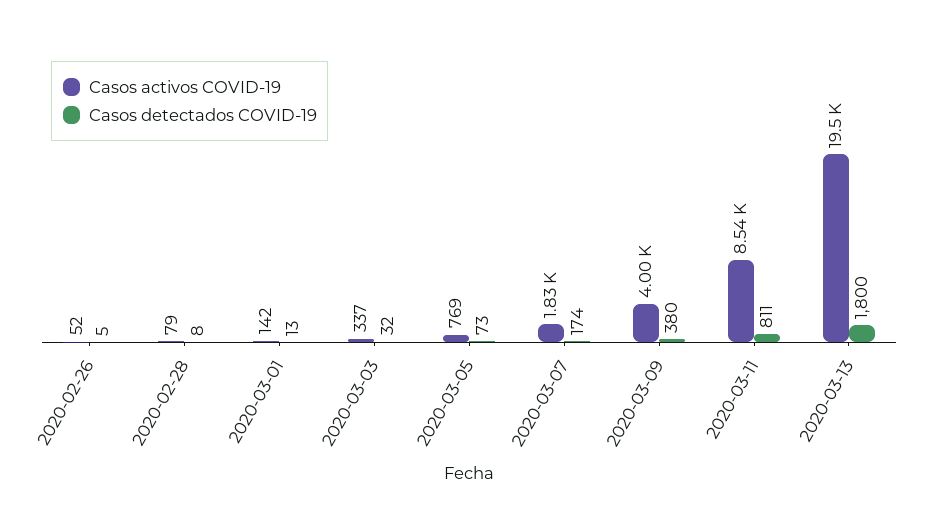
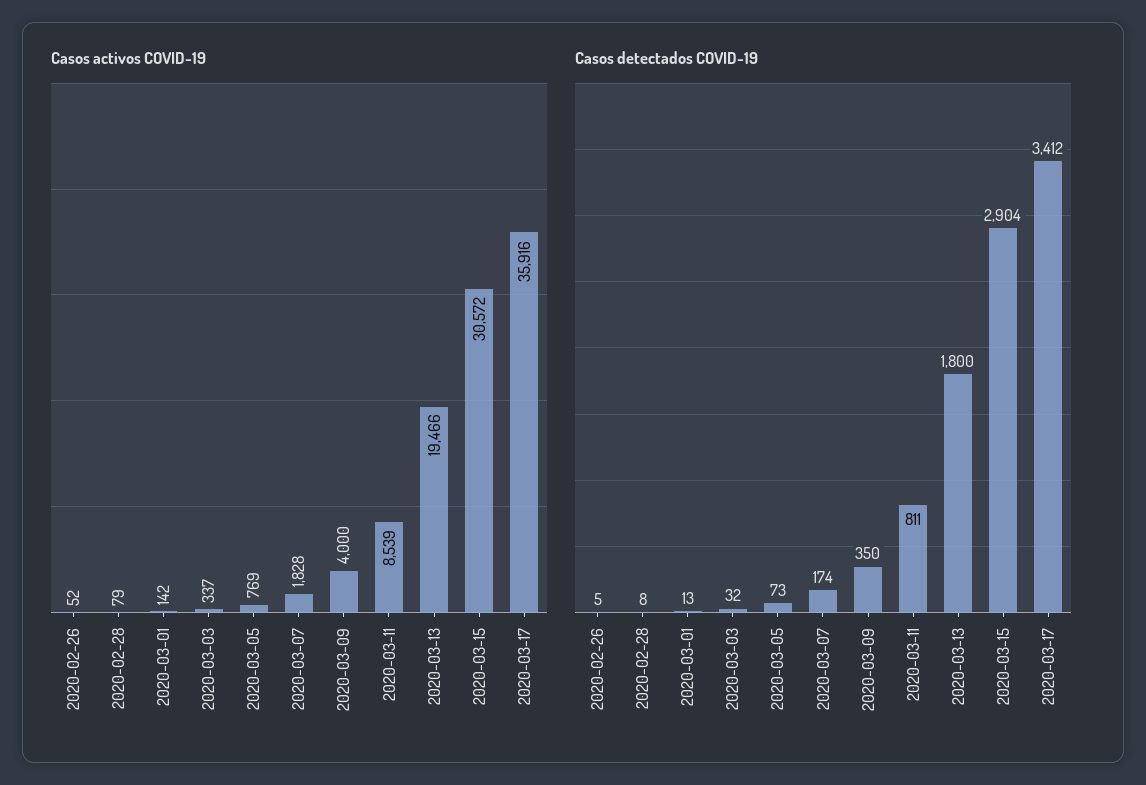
Casos detectados COVID-19, 2020-03-09: 380 -> 350
Casos activos COVID-19, 2020-03-15: none -> 30572
Casos activos COVID-19, 2020-03-17: none -> 35916
Casos detectados COVID-19, 2020-03-15: none -> 2904
Casos detectados COVID-19, 2020-03-17: none -> 3412

